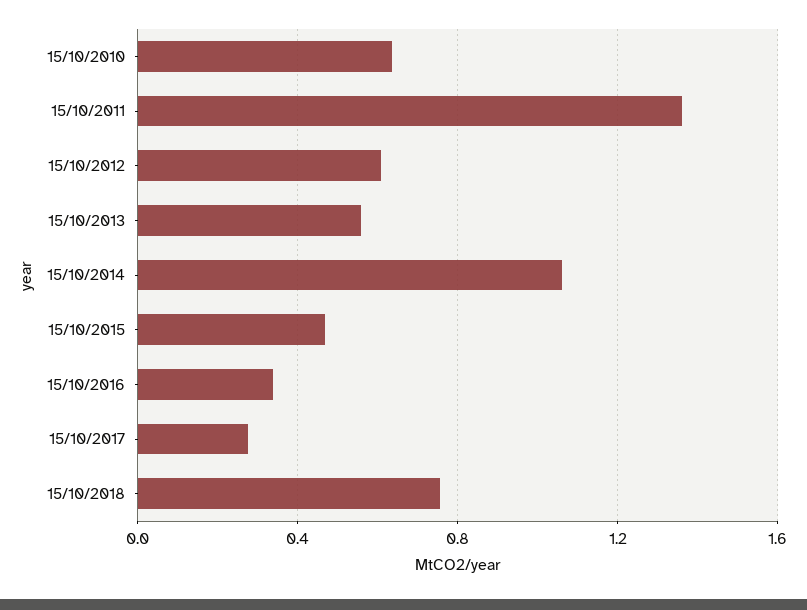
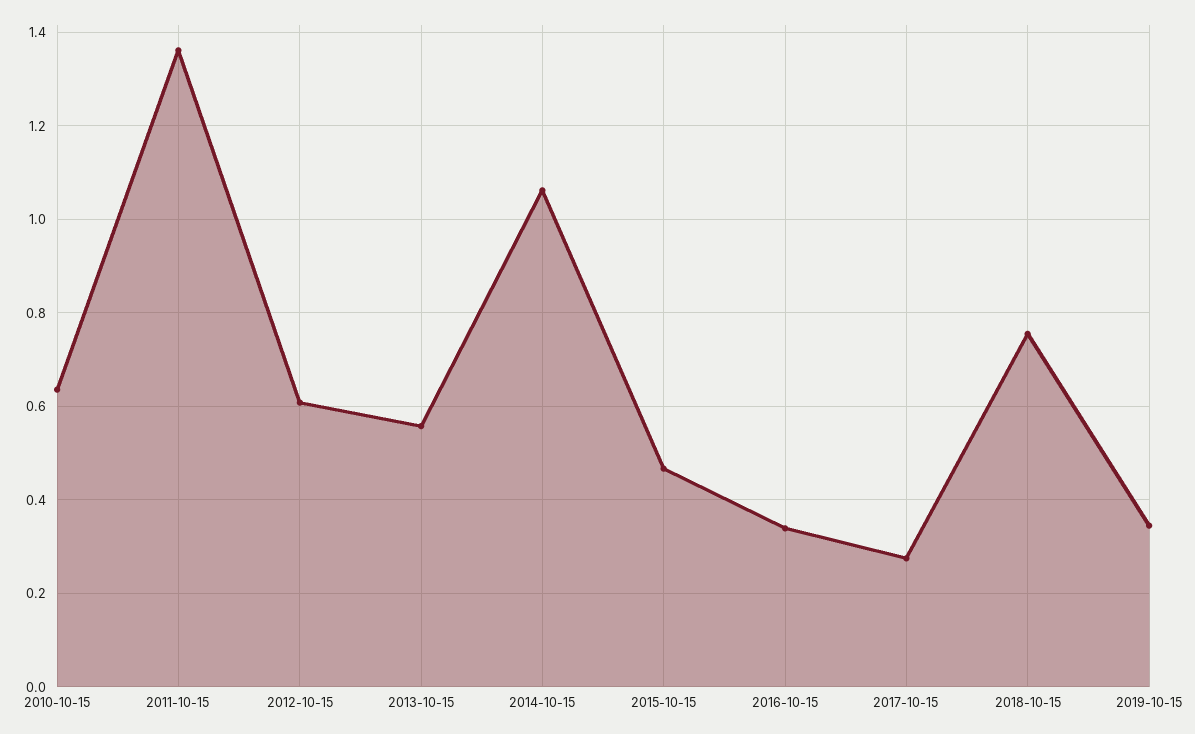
2019-10-15: none -> 0.34

